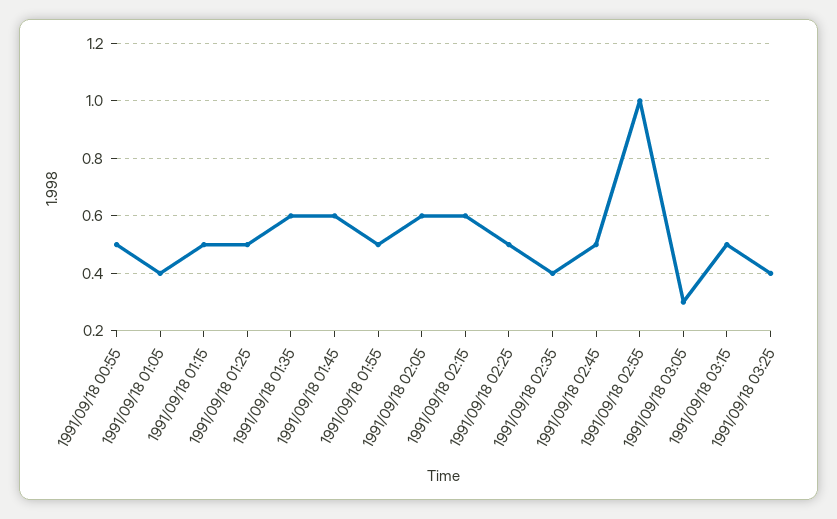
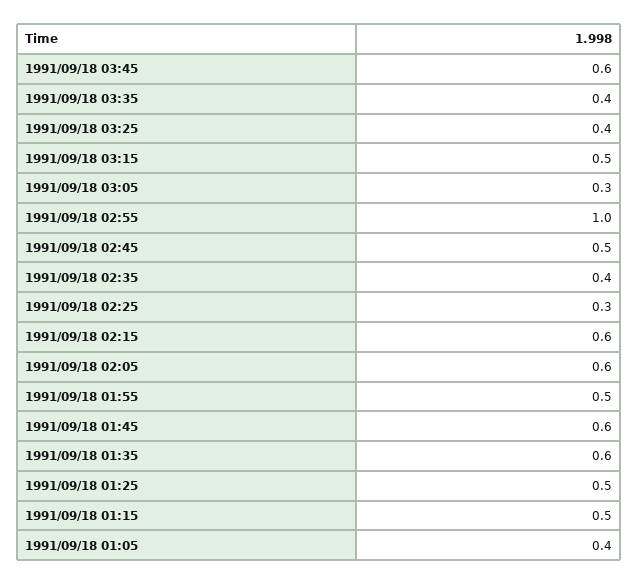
1991/09/18 00:55: 0.5 -> none
1991/09/18 02:25: 0.5 -> 0.3
1991/09/18 03:45: none -> 0.6
1991/09/18 03:35: none -> 0.4

